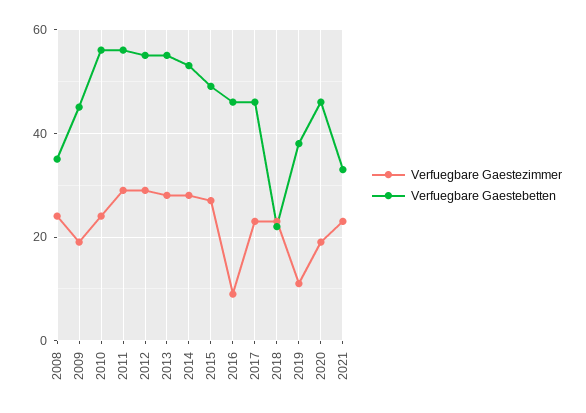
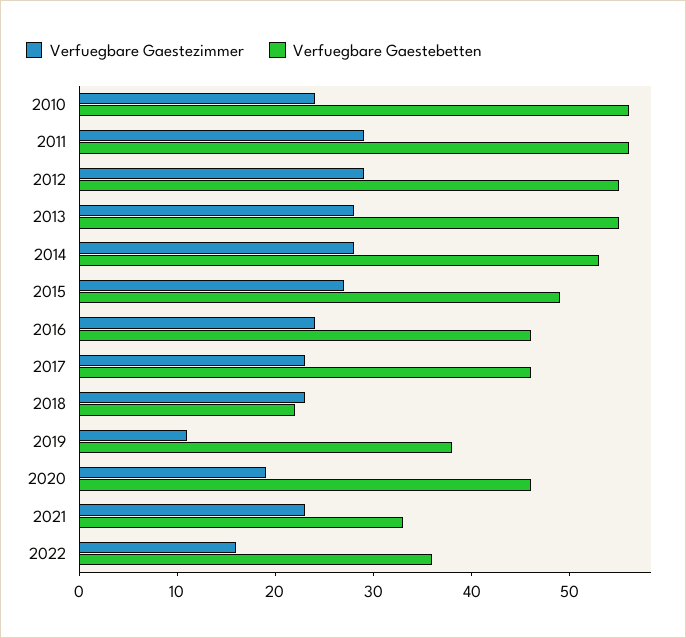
Verfuegbare Gaestezimmer, 2008: 25 -> none
Verfuegbare Gaestebetten, 2008: 35 -> none
Verfuegbare Gaestezimmer, 2009: 20 -> none
Verfuegbare Gaestebetten, 2009: 45 -> none
Verfuegbare Gaestezimmer, 2016: 10 -> 24
Verfuegbare Gaestezimmer, 2022: none -> 16
Verfuegbare Gaestebetten, 2022: none -> 36

